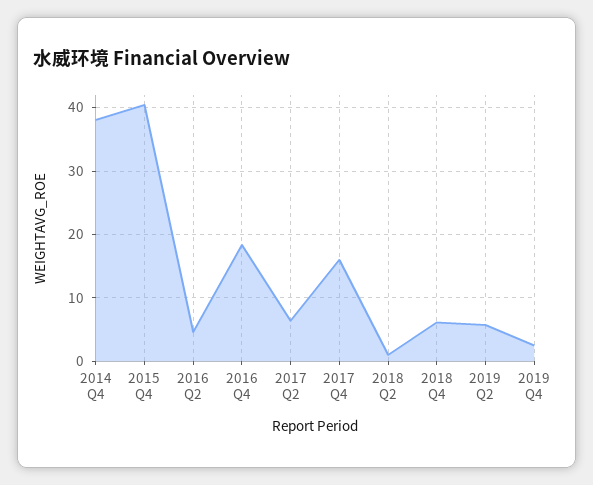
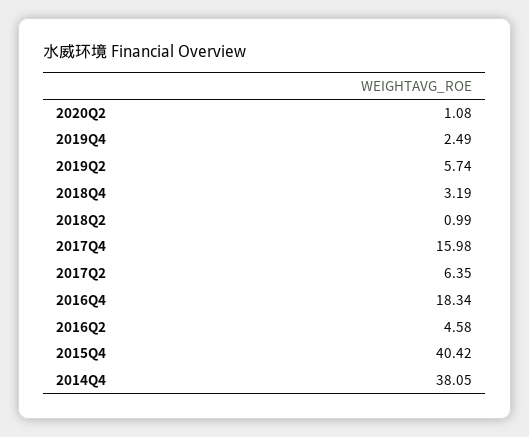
2018 Q4: 6 -> 3.19
2020Q2: none -> 1.08

